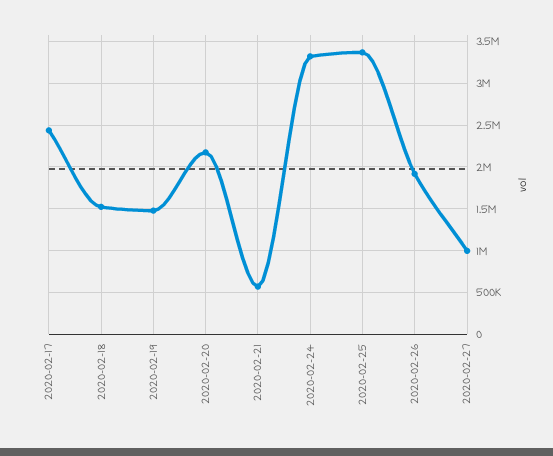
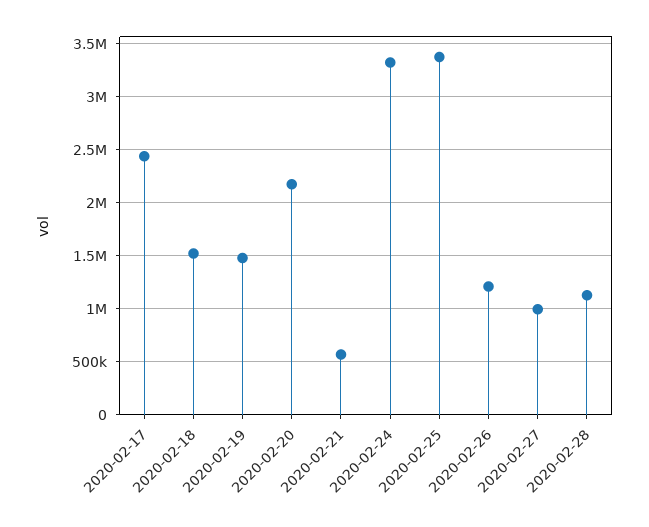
2020-02-26: 1900000 -> 1200000
2020-02-28: none -> 1100000

